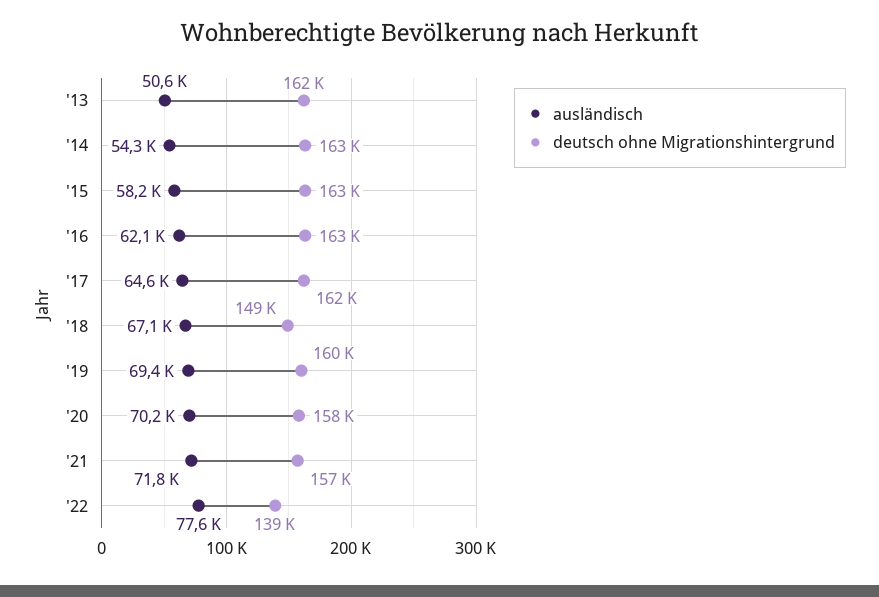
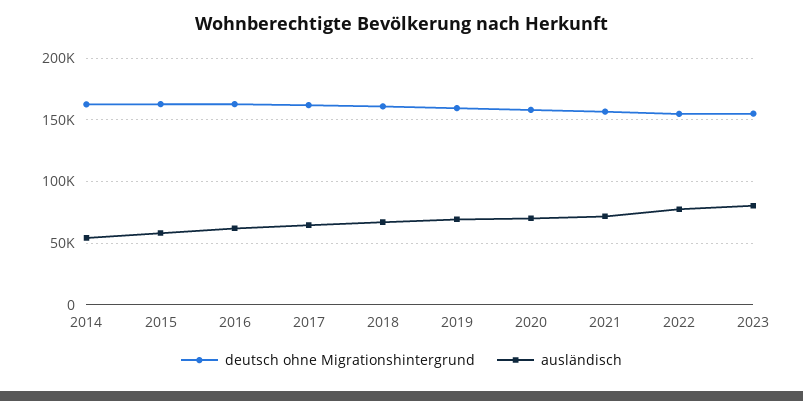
ausländisch, '13: 50600 -> none
deutsch ohne Migrationshintergrund, '13: 162000 -> none
deutsch ohne Migrationshintergrund, '18: 149000 -> 160000
deutsch ohne Migrationshintergrund, '22: 139000 -> 155000
deutsch ohne Migrationshintergrund, 2023: none -> 155000
ausländisch, 2023: none -> 80000

